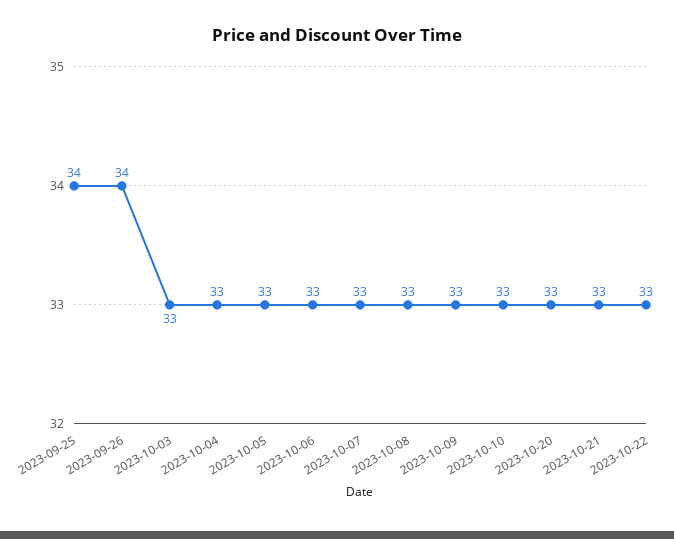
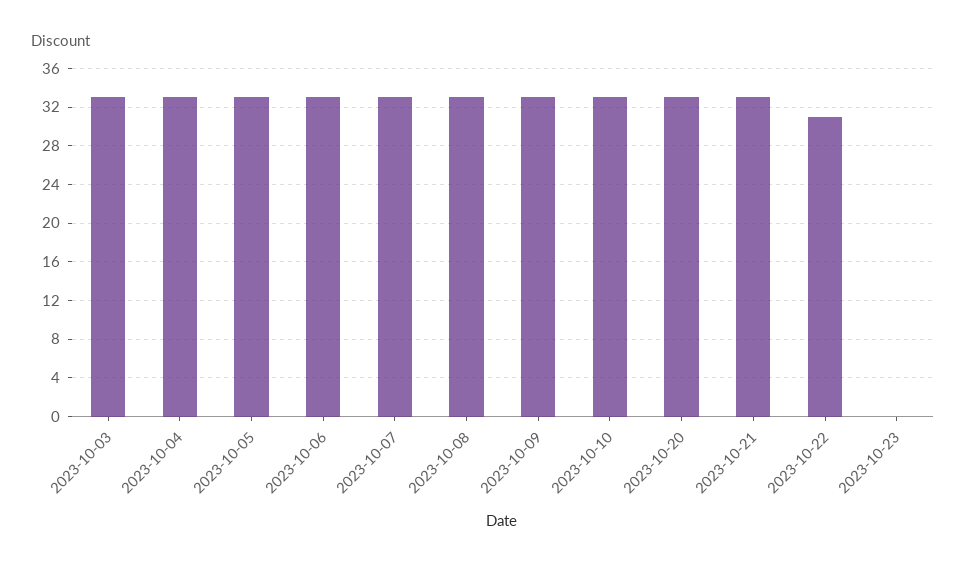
2023-09-25: 34 -> none
2023-09-26: 34 -> none
2023-10-22: 33 -> 31
2023-10-23: none -> 0

